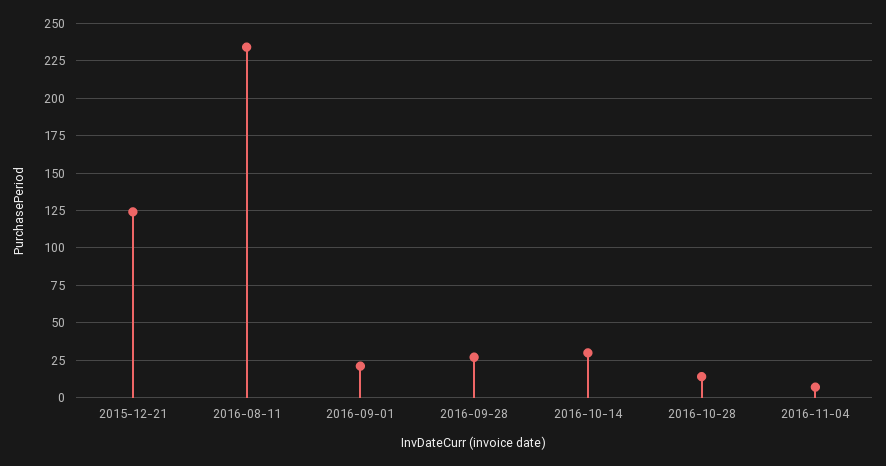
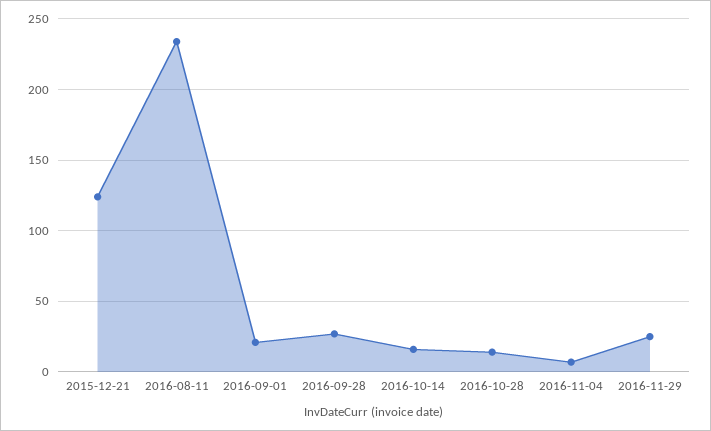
2016-10-14: 30 -> 15
2016-11-29: none -> 25

